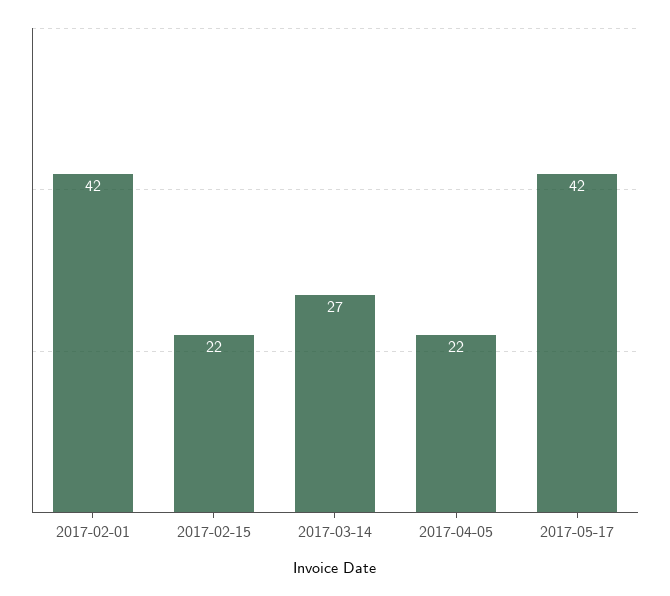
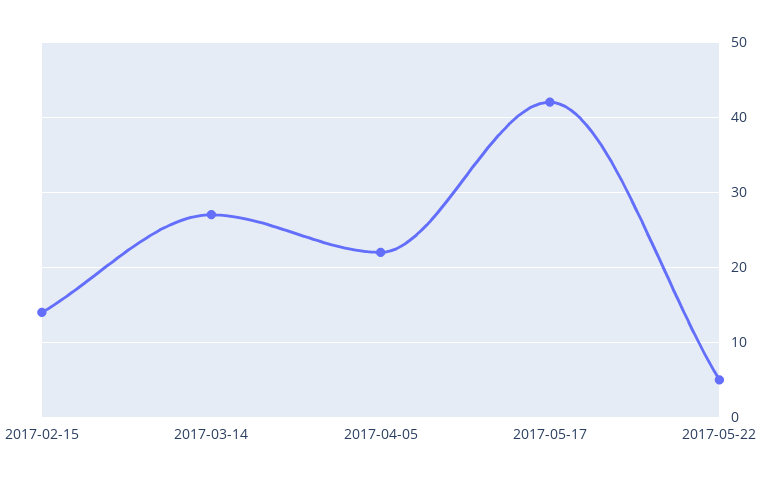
2017-02-01: 42 -> none
2017-02-15: 22 -> 14
2017-05-22: none -> 5

